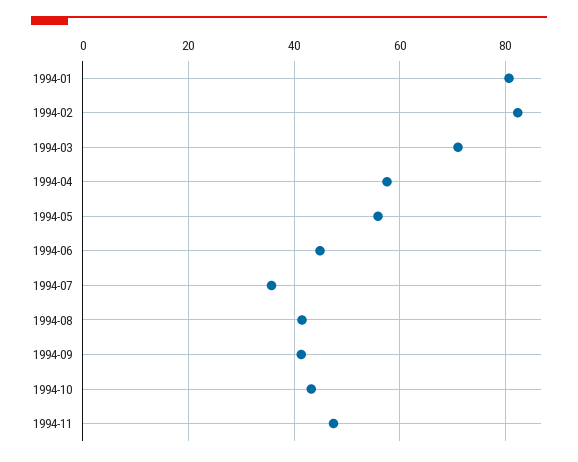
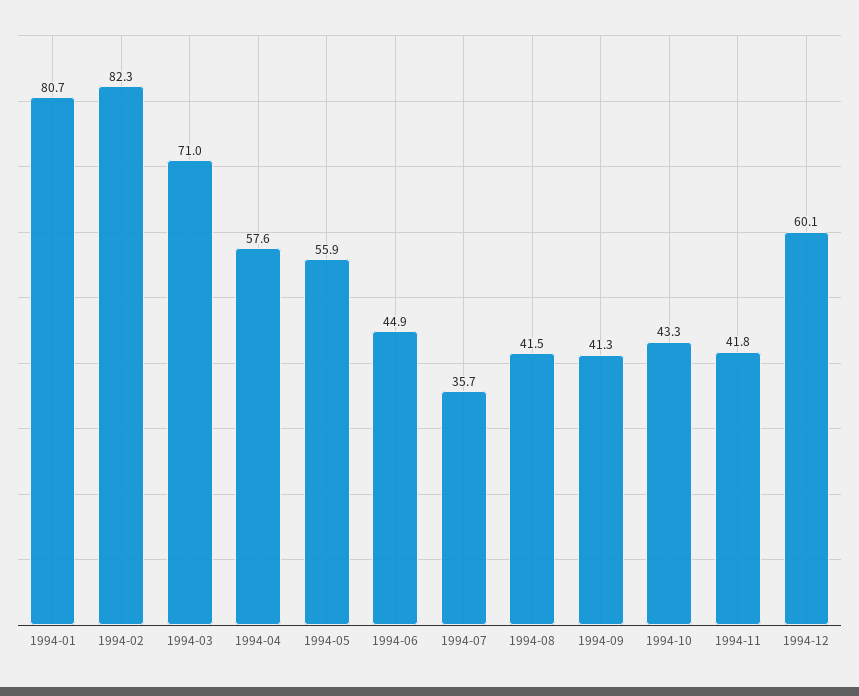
1994-11: 48 -> 41.8
1994-12: none -> 60.1

